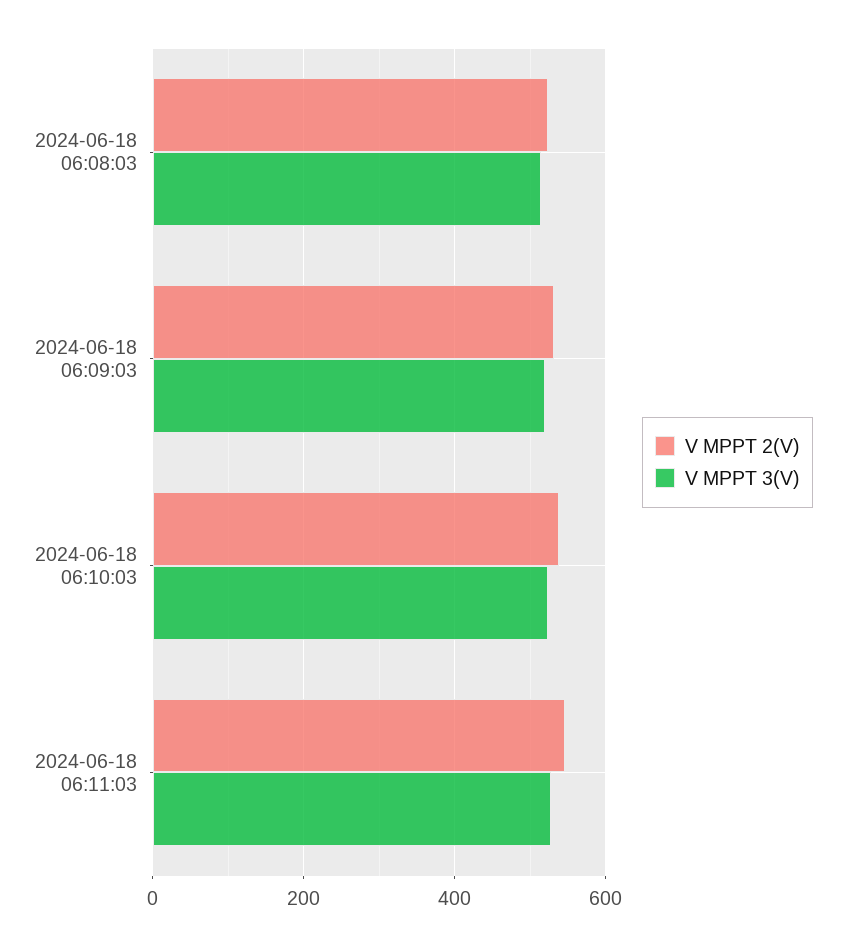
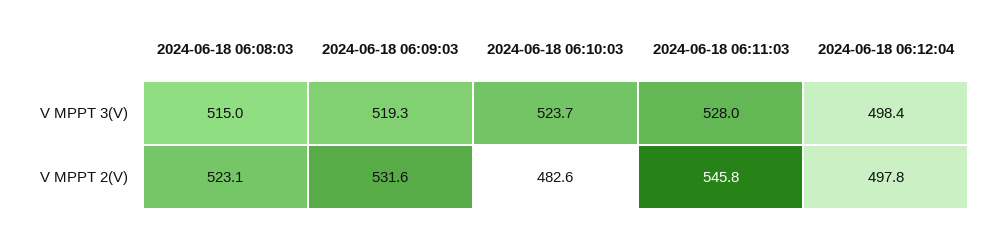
V MPPT 2(V), 2024-06-18 06:10:03: 540 -> 482.6
V MPPT 3(V), 2024-06-18 06:12:04: none -> 498.4
V MPPT 2(V), 2024-06-18 06:12:04: none -> 497.8

